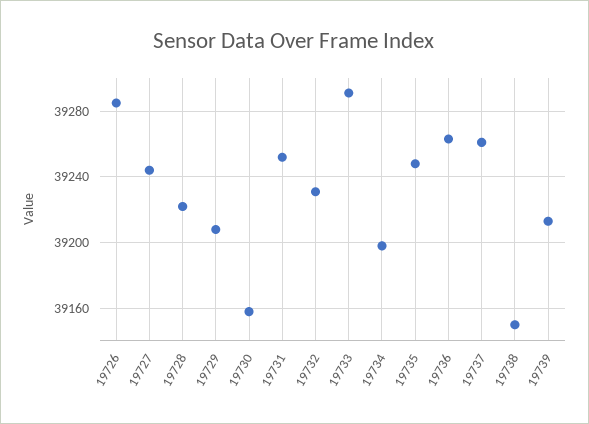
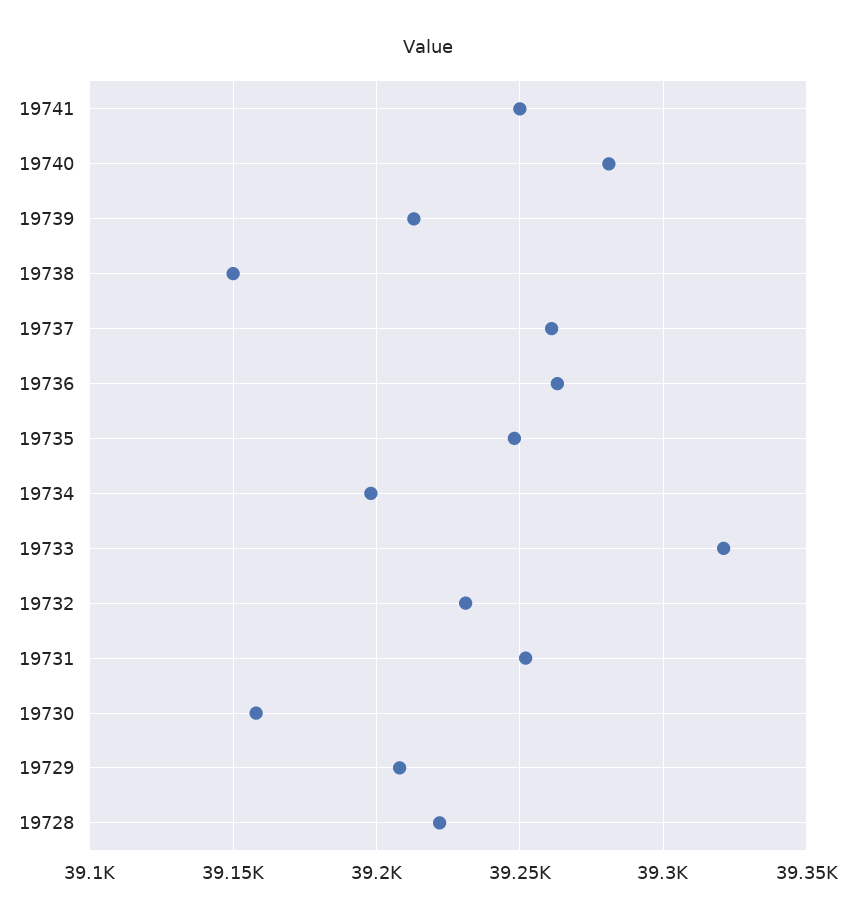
19726: 39285 -> none
19727: 39245 -> none
19733: 39290 -> 39320
19741: none -> 39250
19740: none -> 39280

